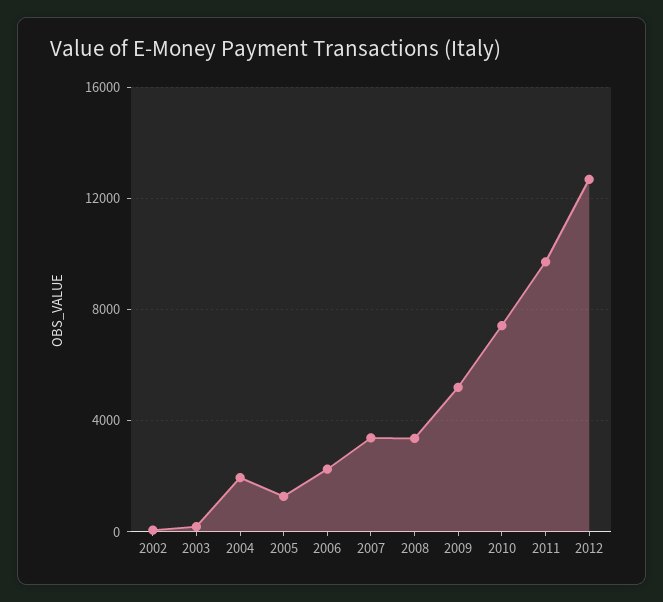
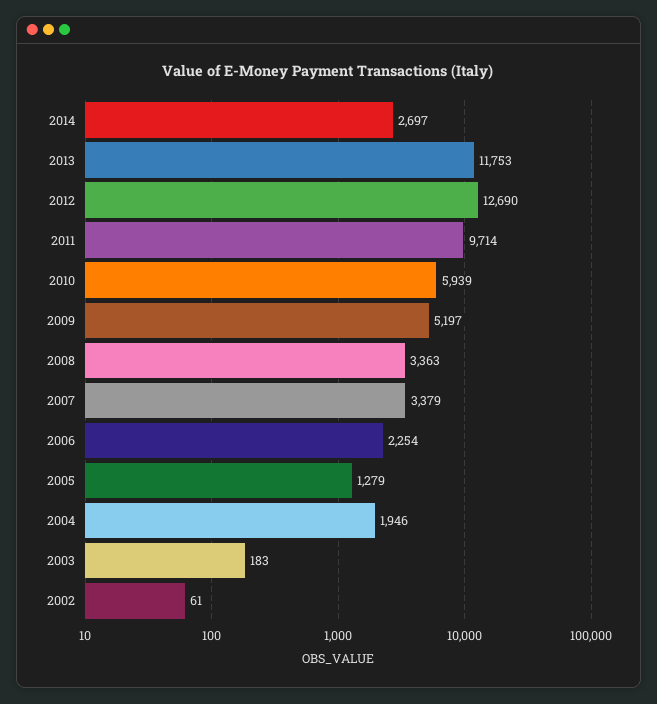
2010: 7500 -> 5939
2014: none -> 2697
2013: none -> 11753

